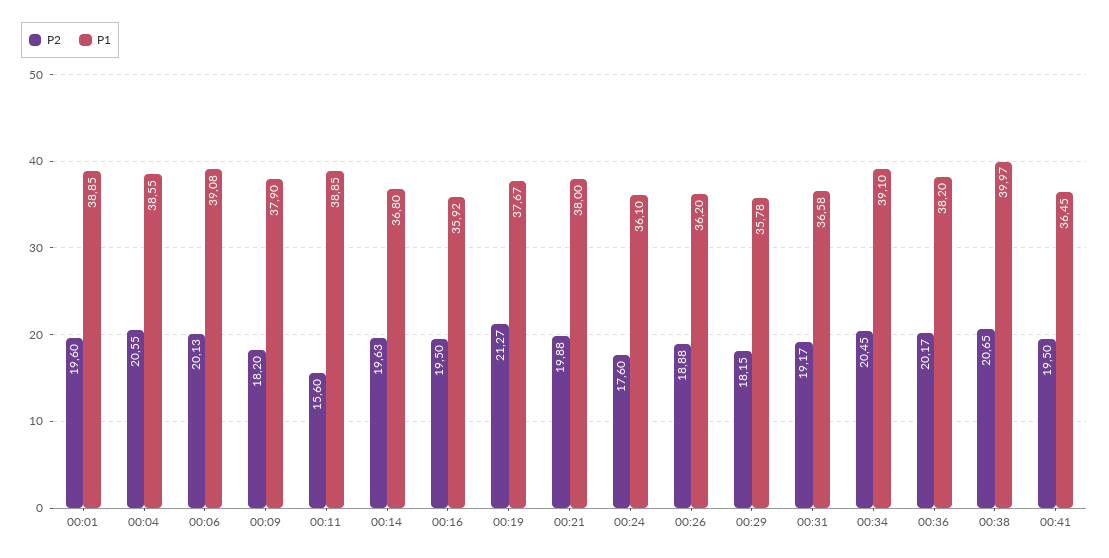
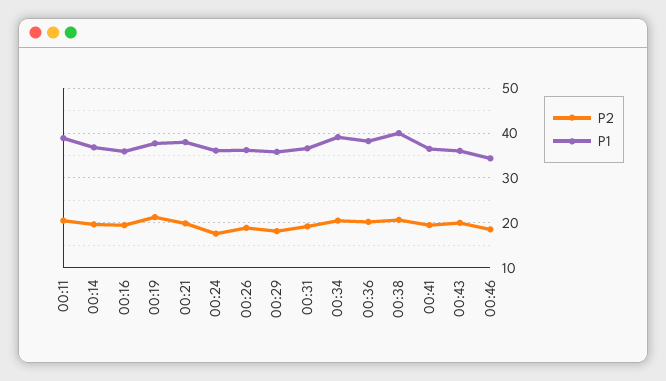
P2, 00:01: 19.6 -> none
P1, 00:01: 38.85 -> none
P2, 00:04: 20.55 -> none
P1, 00:04: 38.55 -> none
P2, 00:06: 20.13 -> none
P1, 00:06: 39.08 -> none
P2, 00:09: 18.2 -> none
P1, 00:09: 37.9 -> none
P2, 00:11: 15.6 -> 20
P2, 00:43: none -> 20
P1, 00:43: none -> 36
P2, 00:46: none -> 18
P1, 00:46: none -> 34

